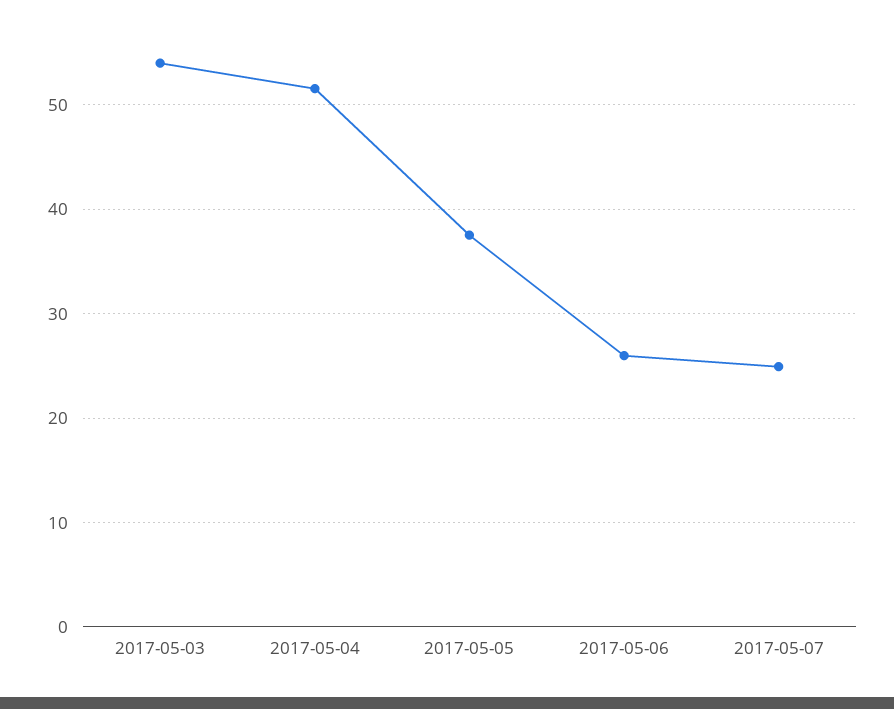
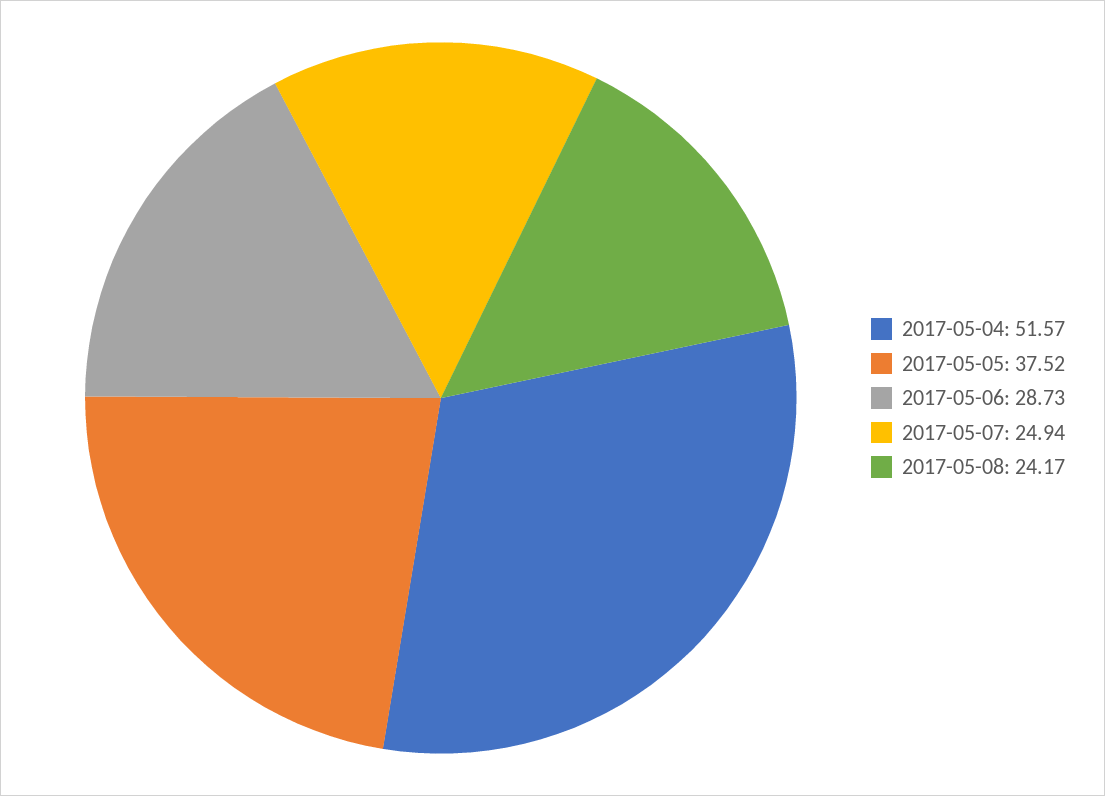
2017-05-03: 54 -> none
2017-05-06: 26 -> 28.73
2017-05-08: none -> 24.17

